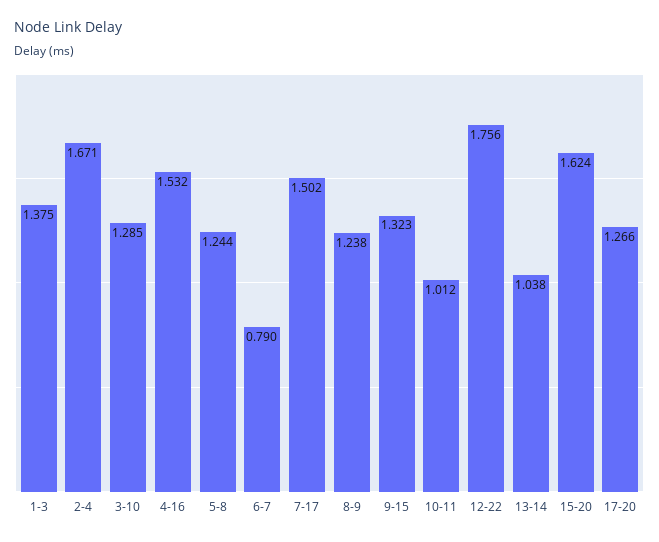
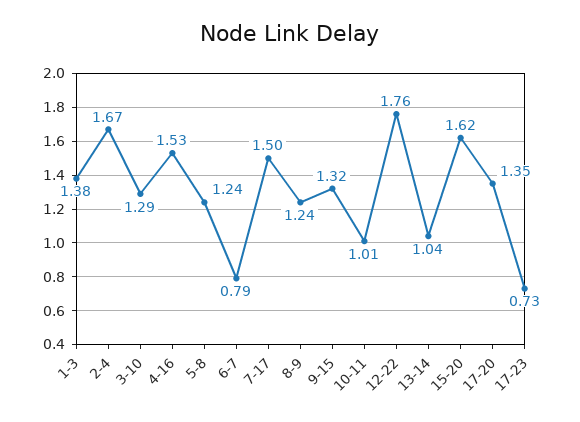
17-20: 1.266 -> 1.35
17-23: none -> 0.73

